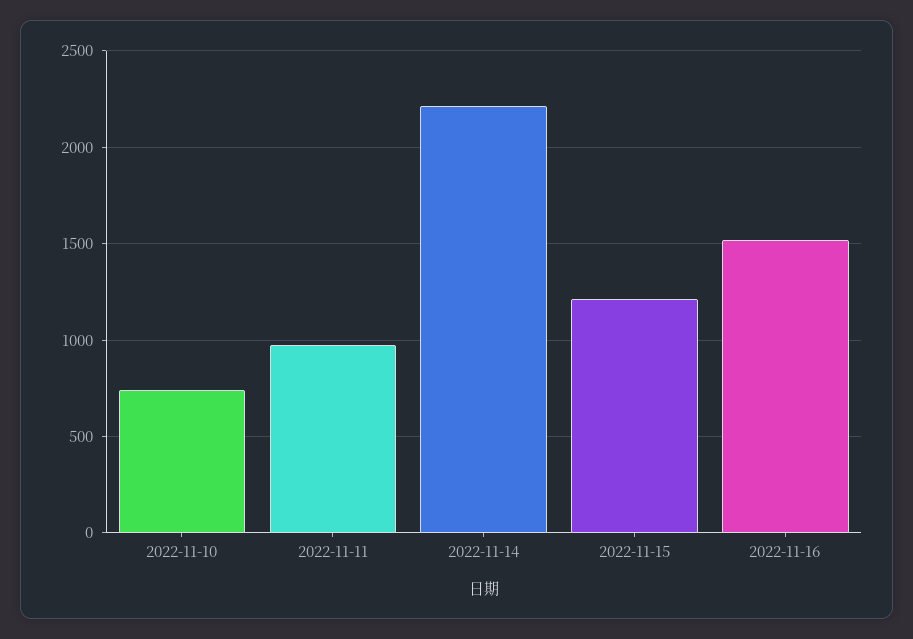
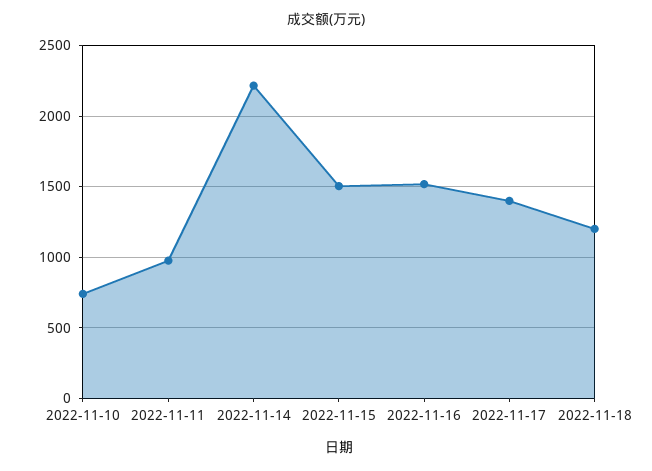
2022-11-15: 1200 -> 1500
2022-11-17: none -> 1400
2022-11-18: none -> 1200

